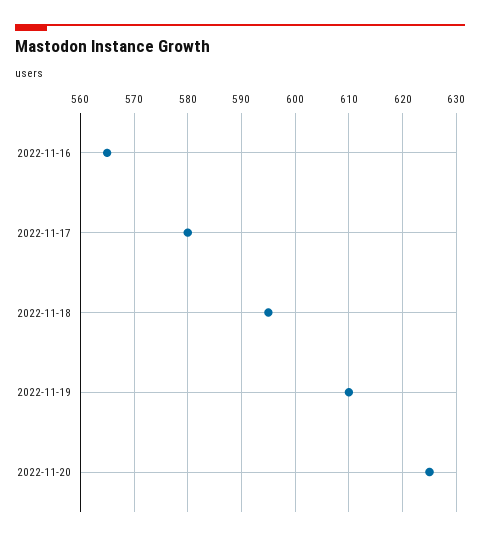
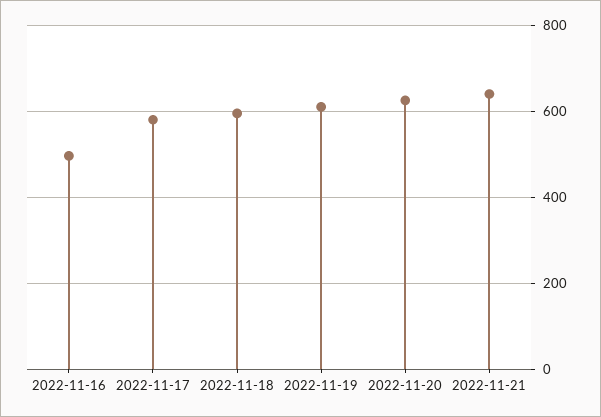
2022-11-16: 565 -> 500
2022-11-21: none -> 640

